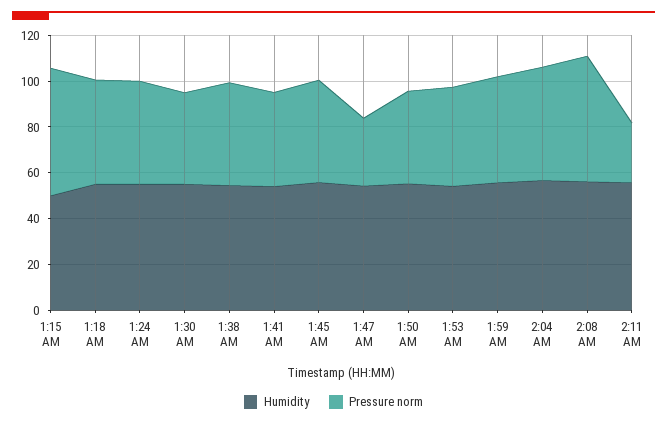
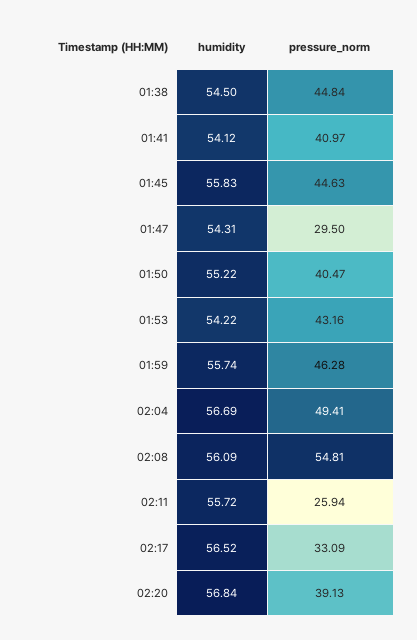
Humidity, 1:15 AM: 50 -> none
Pressure norm, 1:15 AM: 55 -> none
Humidity, 1:18 AM: 55 -> none
Pressure norm, 1:18 AM: 45 -> none
Humidity, 1:24 AM: 55 -> none
Pressure norm, 1:24 AM: 45 -> none
Humidity, 1:30 AM: 55 -> none
Pressure norm, 1:30 AM: 40 -> none
Humidity, 02:17: none -> 56.52
Pressure norm, 02:17: none -> 33.09
Humidity, 02:20: none -> 56.84
Pressure norm, 02:20: none -> 39.13

